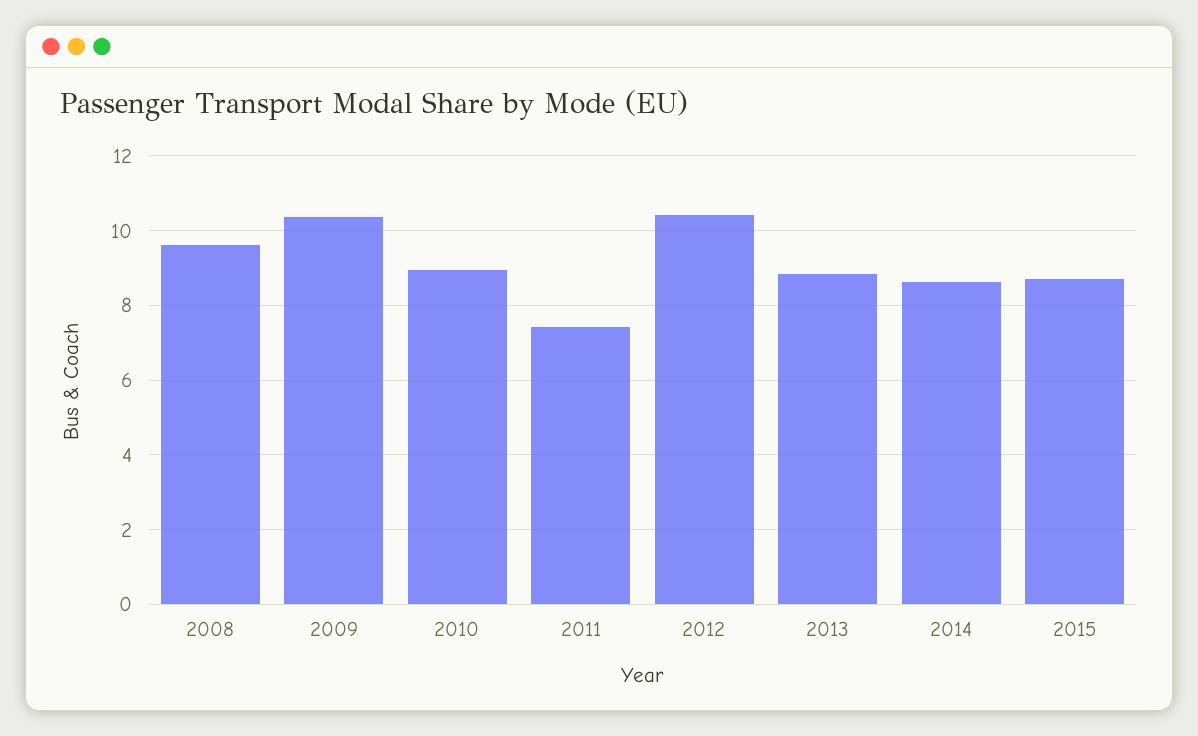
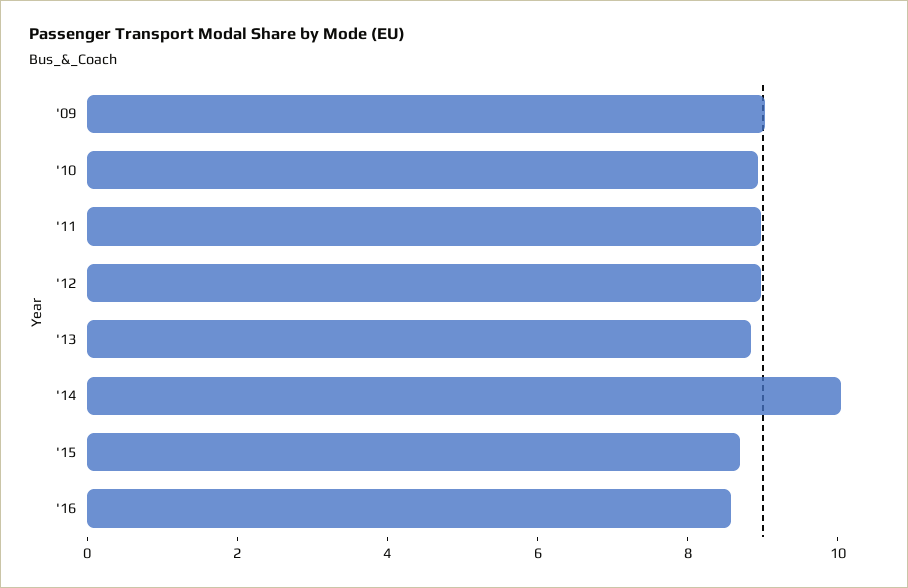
2008: 9.6 -> none
2009: 10.4 -> 9
2011: 7.4 -> 9
2012: 10.4 -> 9
2014: 8.6 -> 10
'16: none -> 8.5

